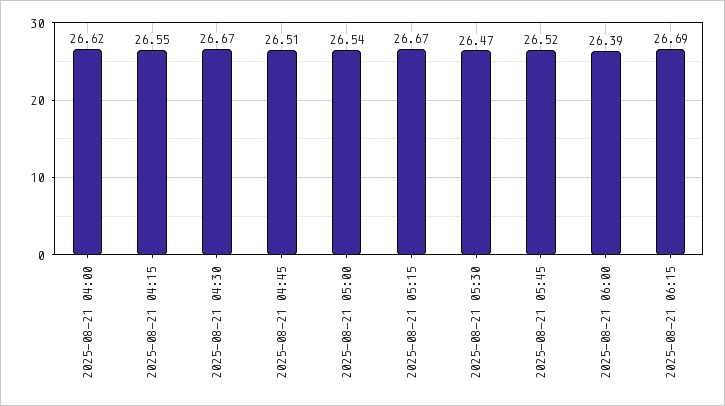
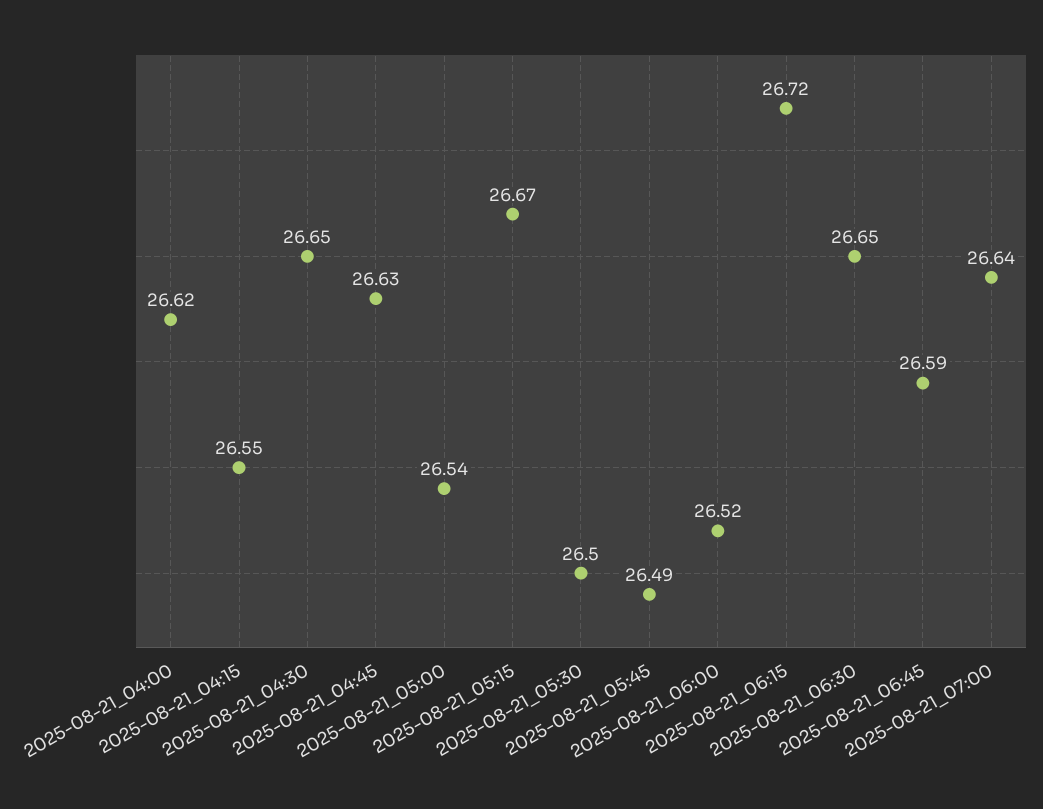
2025-08-21 04:30: 26.67 -> 26.65
2025-08-21 04:45: 26.51 -> 26.63
2025-08-21 05:30: 26.47 -> 26.5
2025-08-21 05:45: 26.52 -> 26.49
2025-08-21 06:00: 26.39 -> 26.52
2025-08-21 06:15: 26.69 -> 26.72
2025-08-21_06:30: none -> 26.65
2025-08-21_06:45: none -> 26.59
2025-08-21_07:00: none -> 26.64

